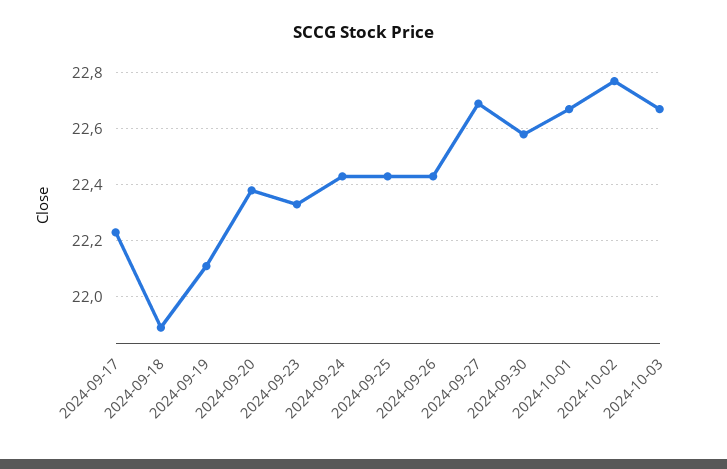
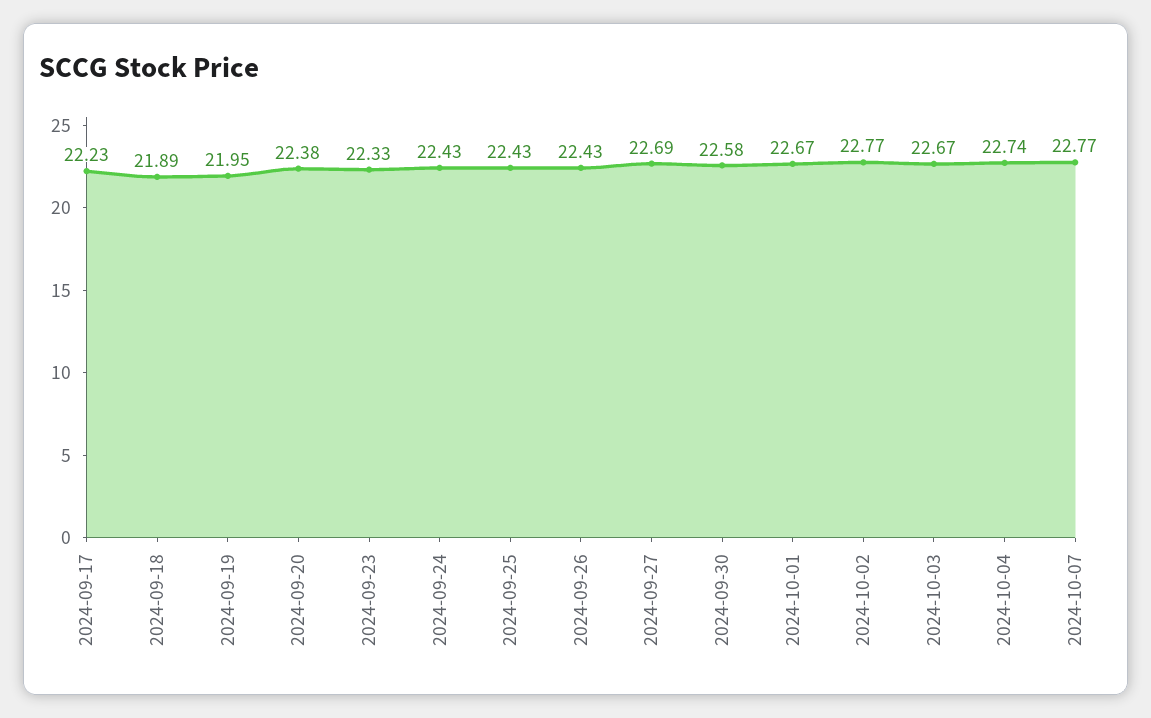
2024-09-19: 22.1 -> 21.95
2024-10-04: none -> 22.74
2024-10-07: none -> 22.77

